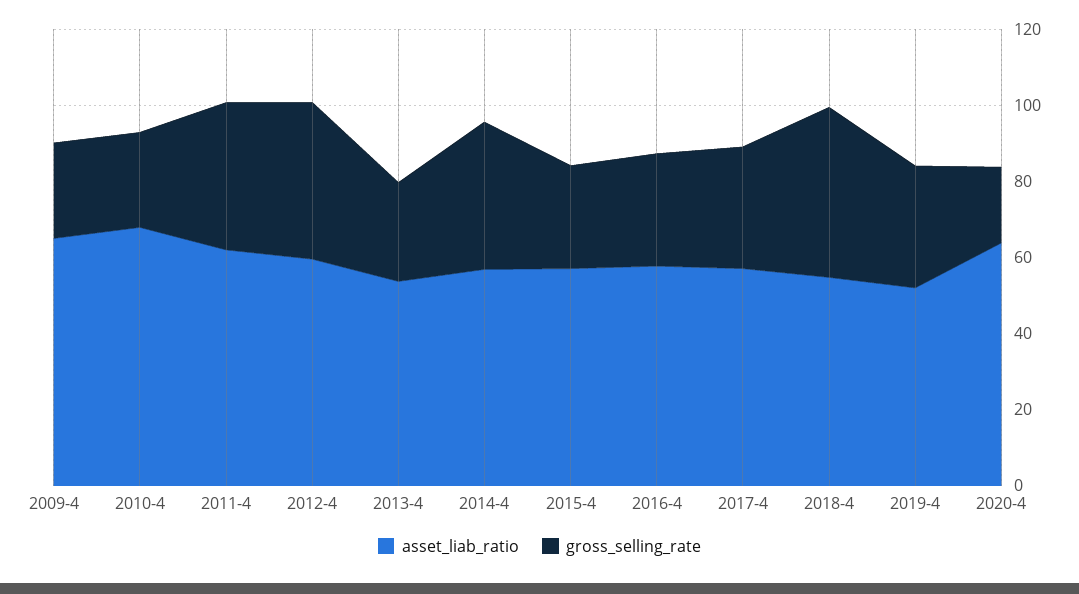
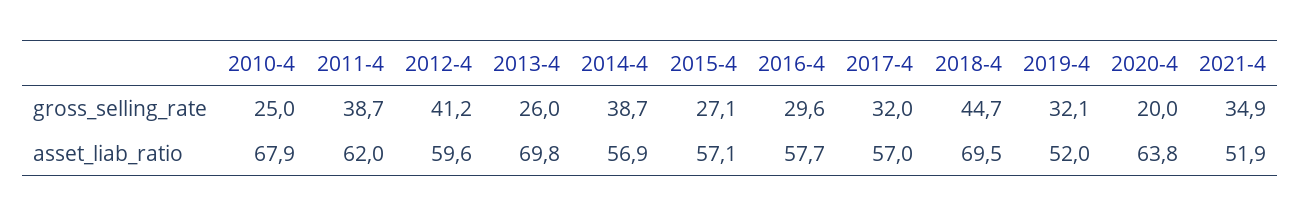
asset_liab_ratio, 2009-4: 65 -> none
gross_selling_rate, 2009-4: 25 -> none
asset_liab_ratio, 2013-4: 55 -> 69.8
asset_liab_ratio, 2018-4: 55 -> 69.5
gross_selling_rate, 2021-4: none -> 34.9
asset_liab_ratio, 2021-4: none -> 51.9

